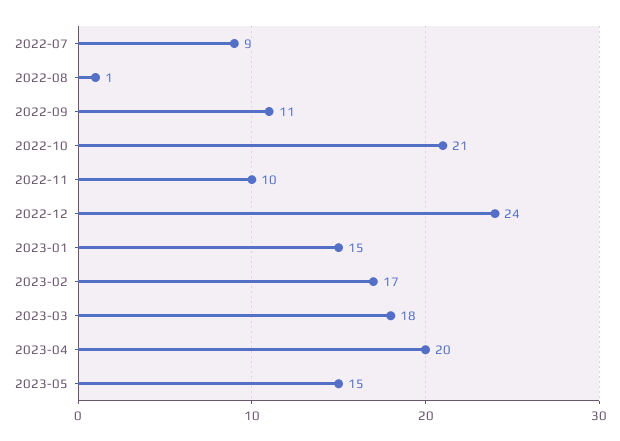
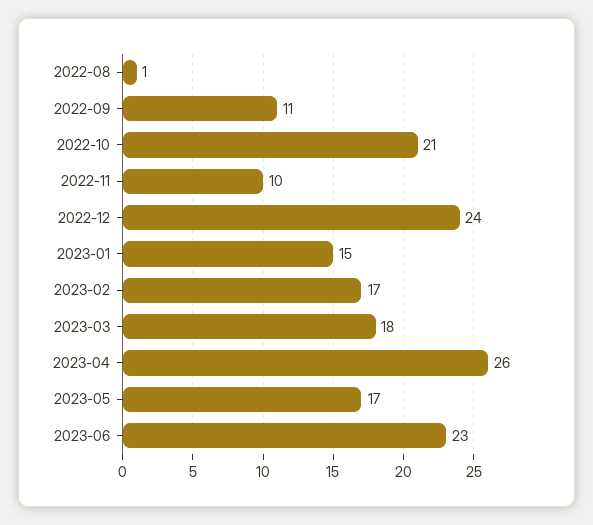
2022-07: 9 -> none
2023-04: 20 -> 26
2023-05: 15 -> 17
2023-06: none -> 23

